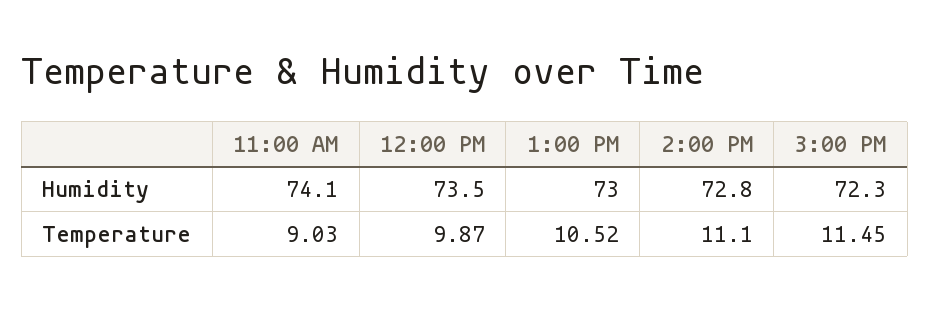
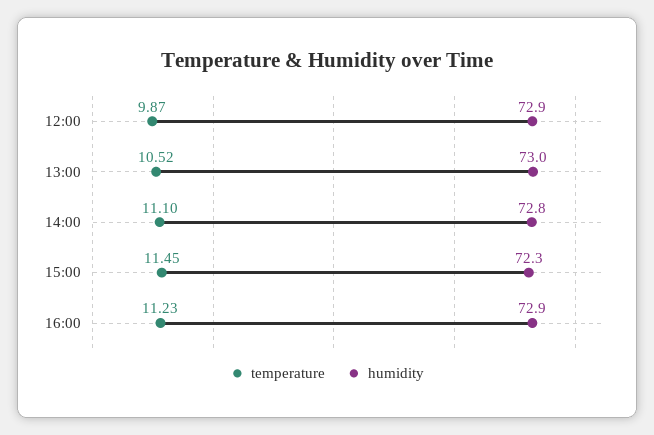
Humidity, 11:00 AM: 74.1 -> none
Humidity, 12:00 PM: 73.5 -> 72.9
Temperature, 11:00 AM: 9.03 -> none
Temperature, 16:00: none -> 11.23
Humidity, 16:00: none -> 72.9

